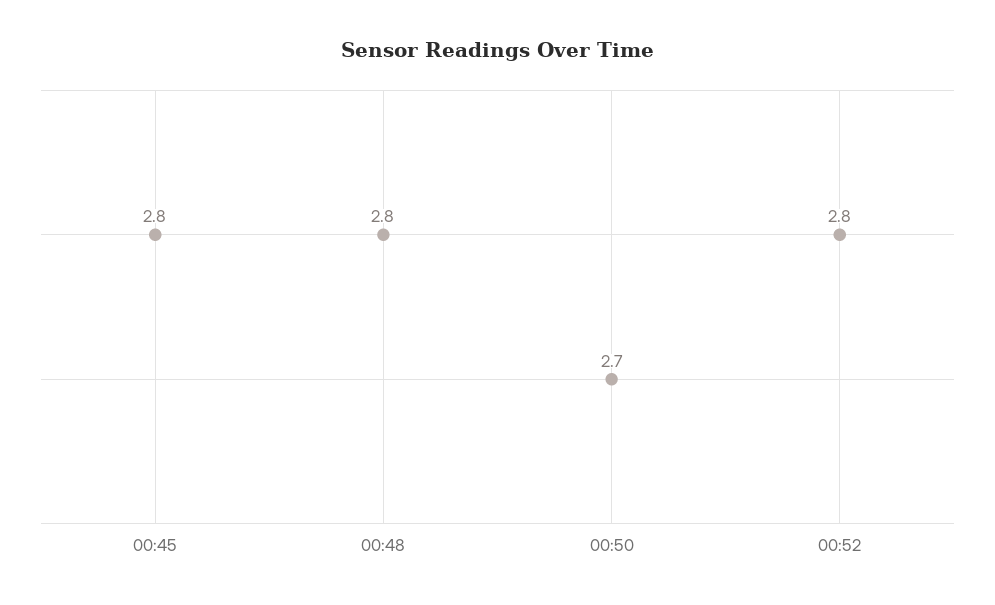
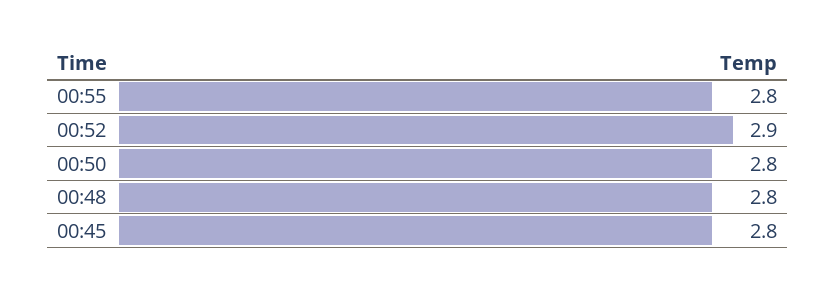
00:50: 2.7 -> 2.8
00:52: 2.8 -> 2.9
00:55: none -> 2.8

